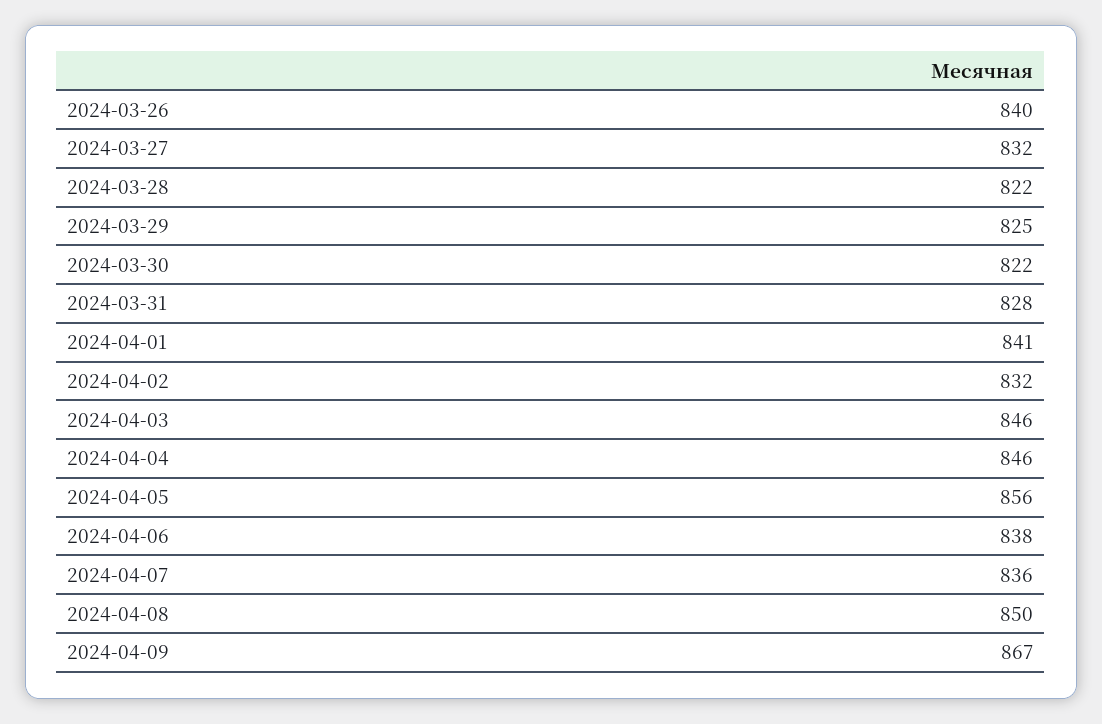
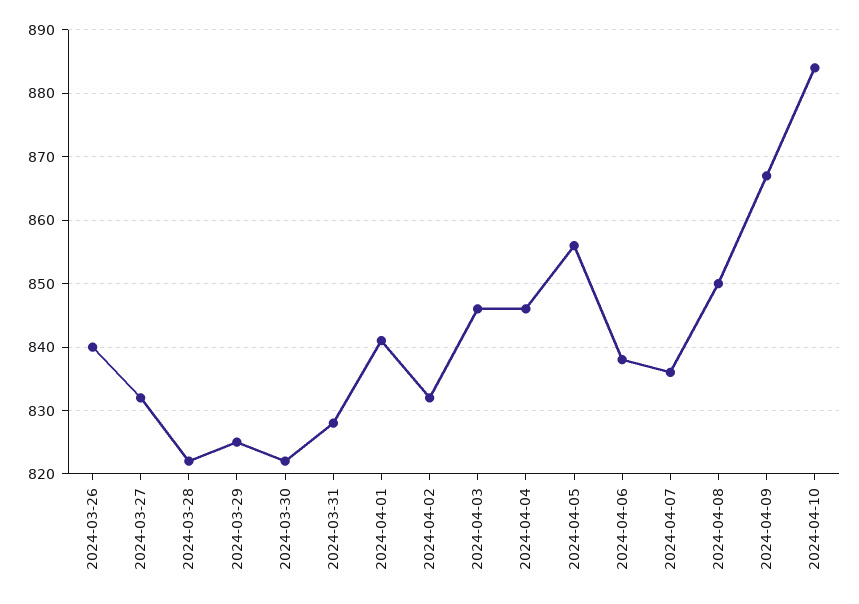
2024-04-10: none -> 884

